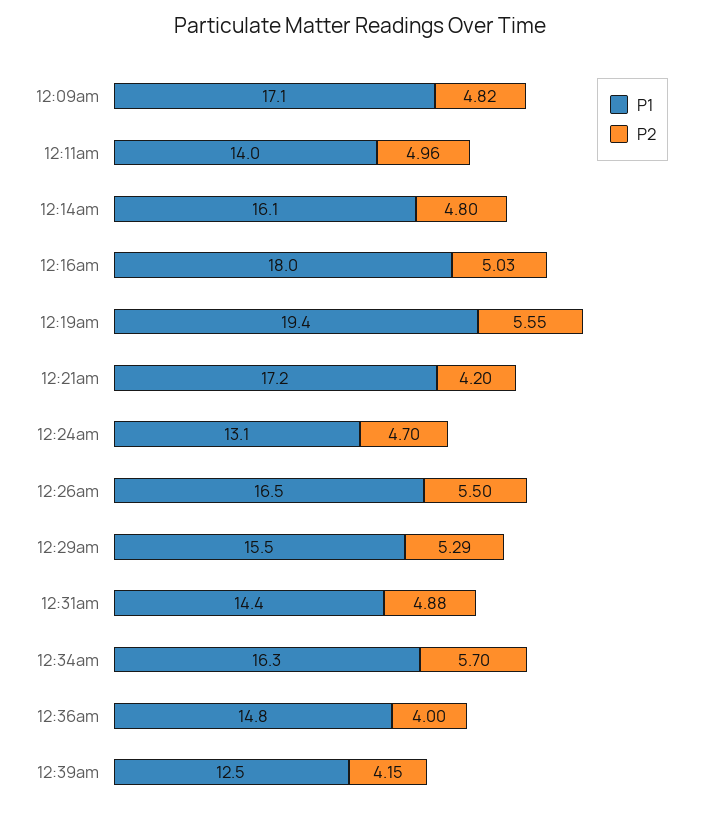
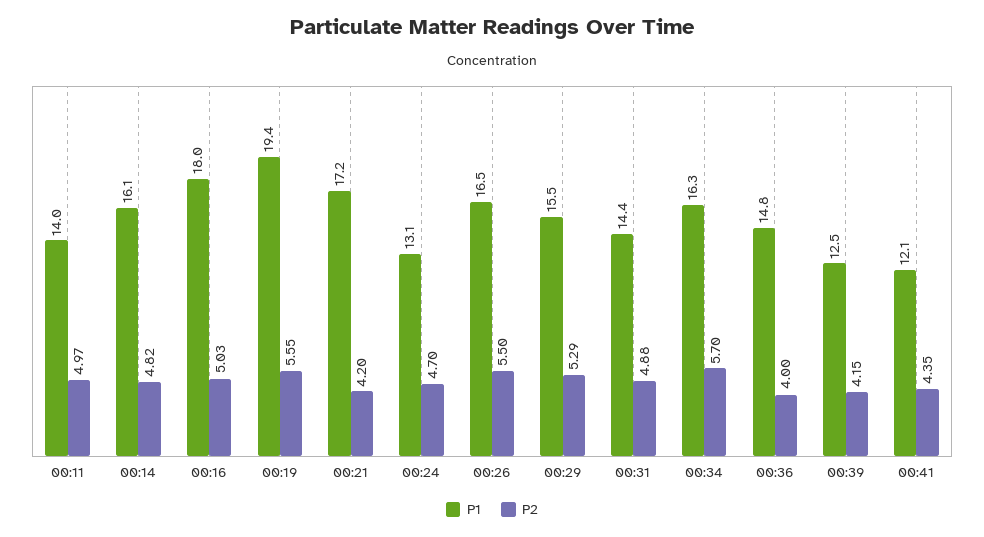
P1, 12:09am: 17.1 -> none
P2, 12:09am: 4.82 -> none
P2, 12:11am: 4.96 -> 4.97
P2, 12:14am: 4.8 -> 4.82
P1, 00:41: none -> 12.1
P2, 00:41: none -> 4.35

